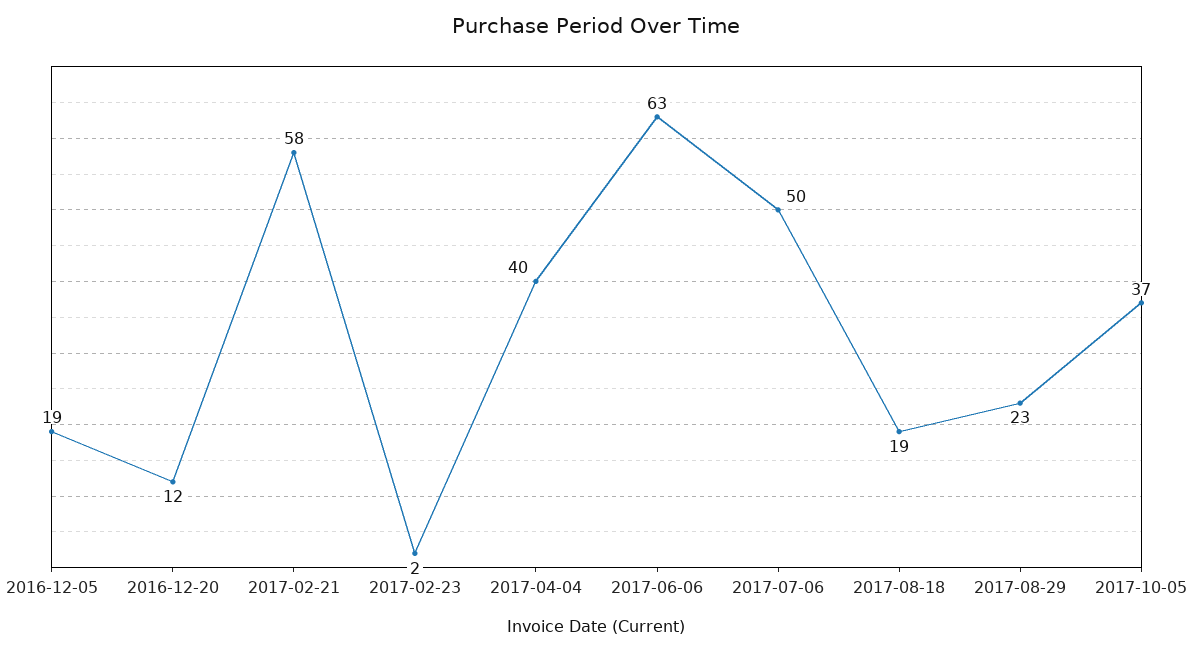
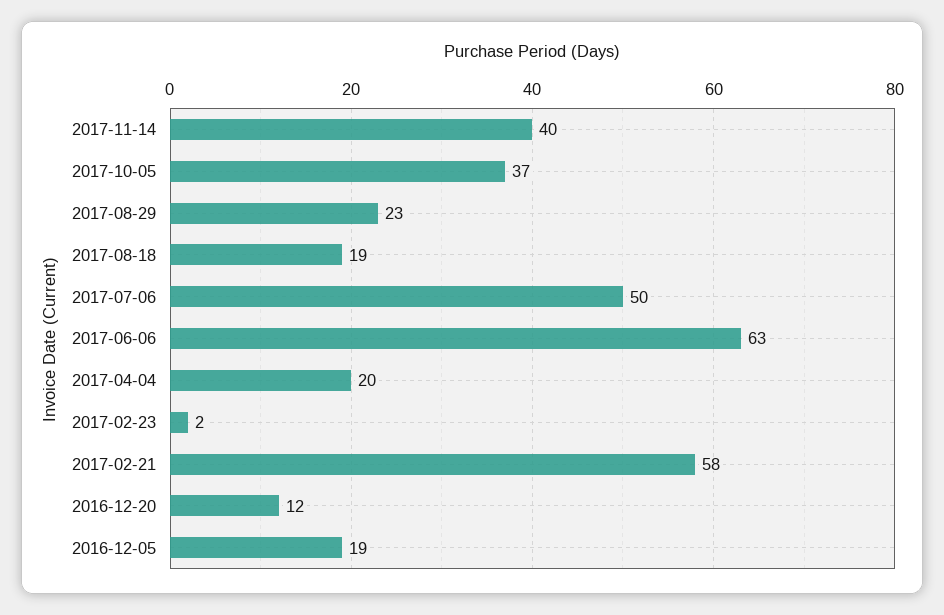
2017-04-04: 40 -> 20
2017-11-14: none -> 40

